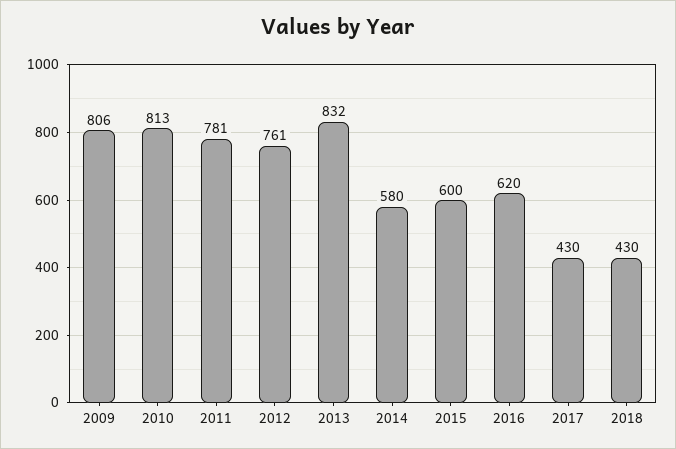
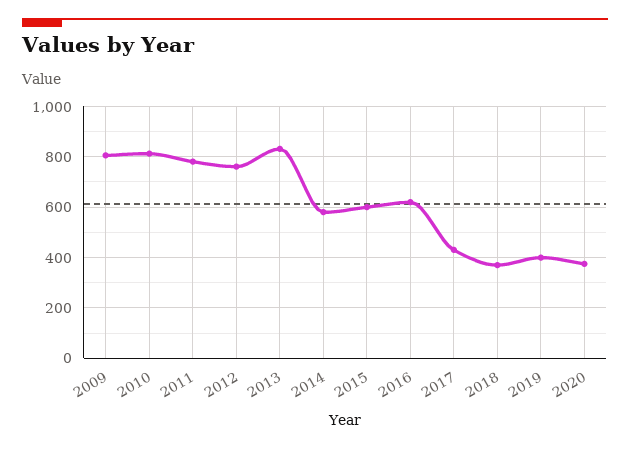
2018: 430 -> 375
2019: none -> 400
2020: none -> 375

